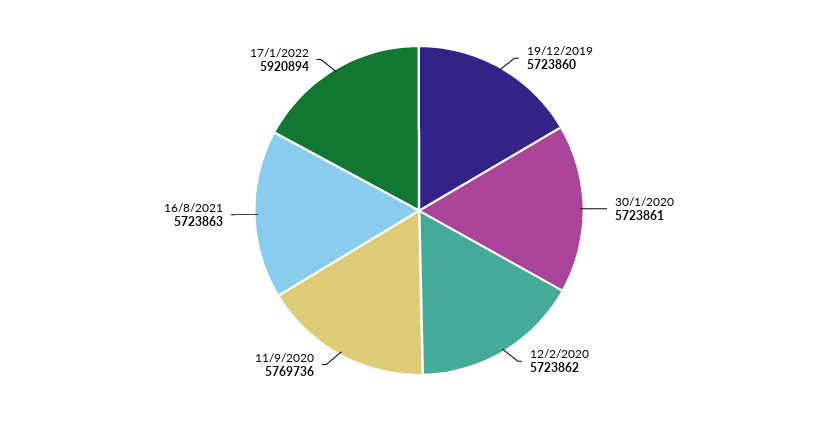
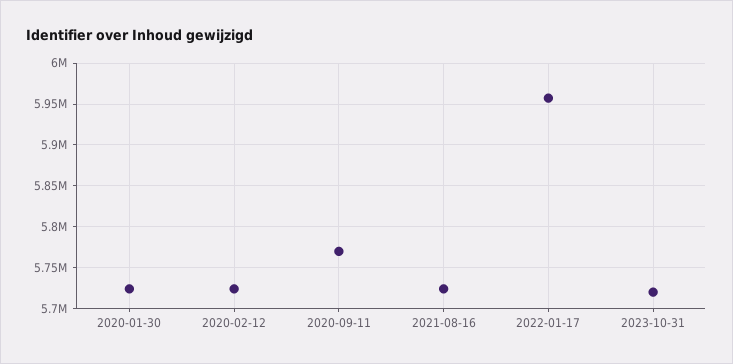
19/12/2019: 5723860 -> none
17/1/2022: 5920894 -> 5960000
2023-10-31: none -> 5720000

